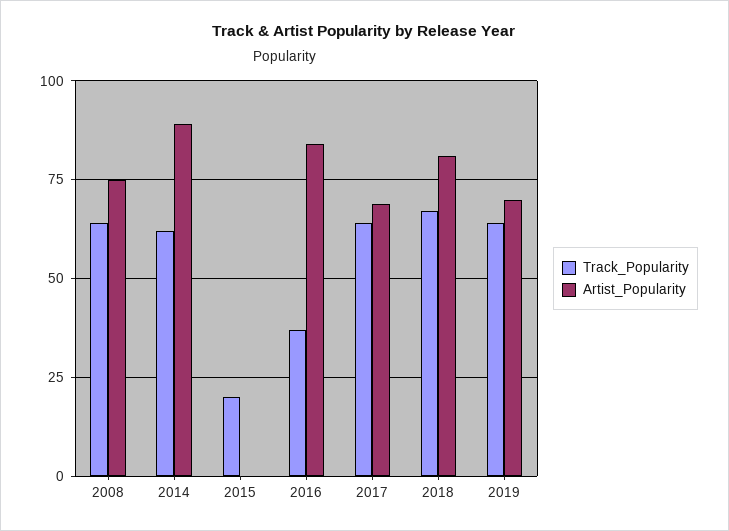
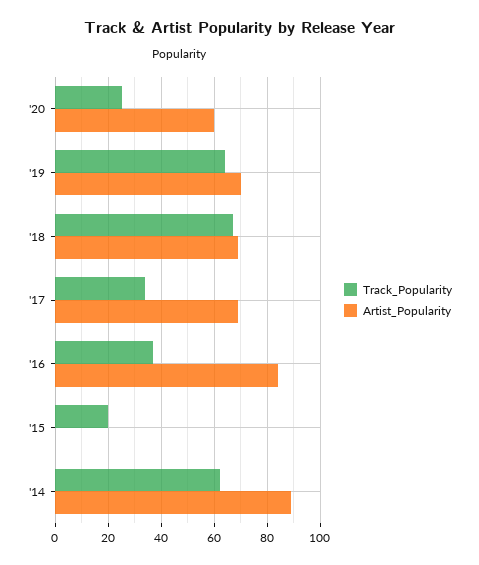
Track_Popularity, 2008: 65 -> none
Artist_Popularity, 2008: 75 -> none
Track_Popularity, 2017: 65 -> 35
Artist_Popularity, 2018: 80 -> 70
Track_Popularity, '20: none -> 25
Artist_Popularity, '20: none -> 60

